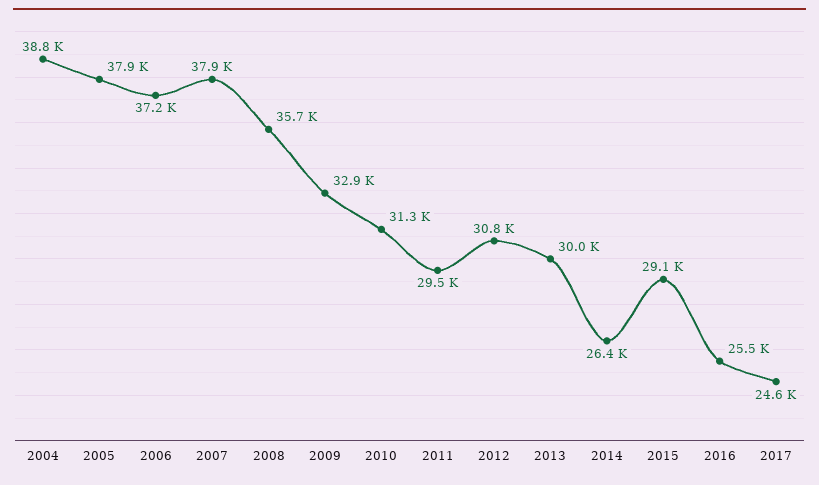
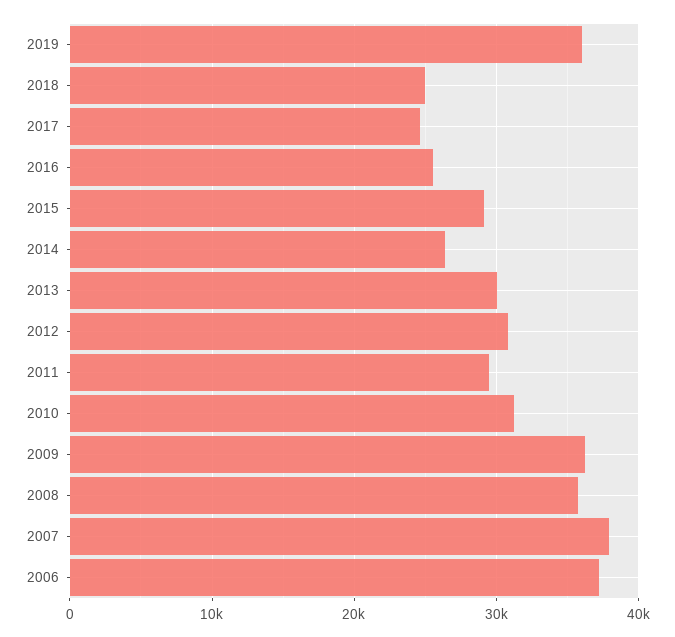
2004: 38800 -> none
2005: 37900 -> none
2009: 32900 -> 36000
2019: none -> 36000
2018: none -> 25000

